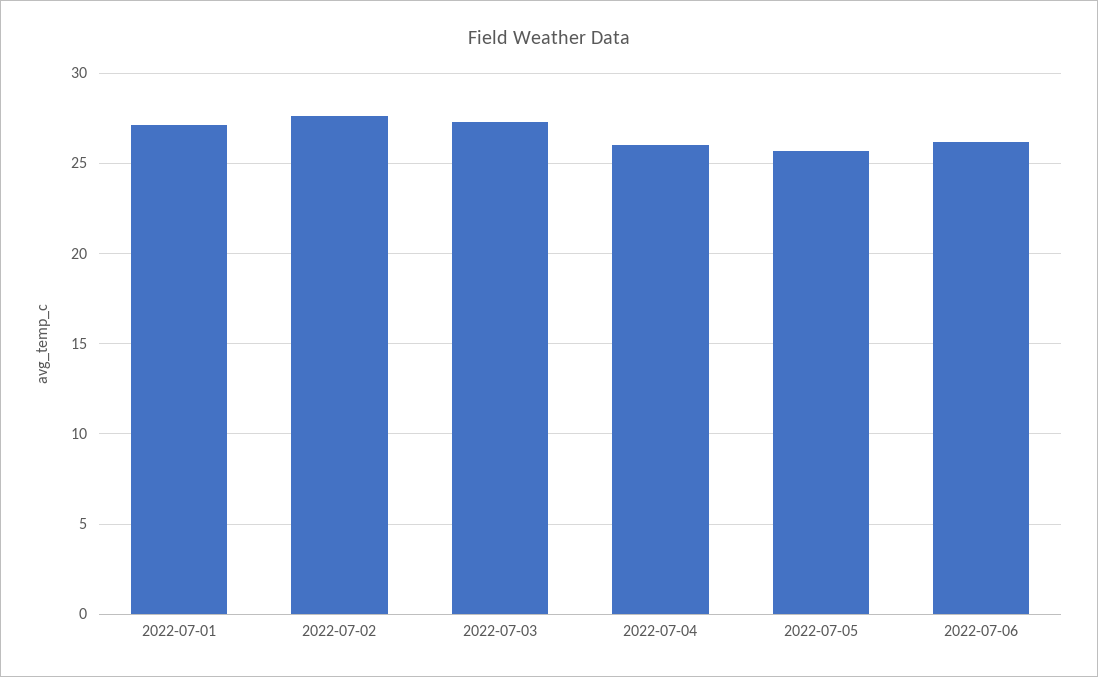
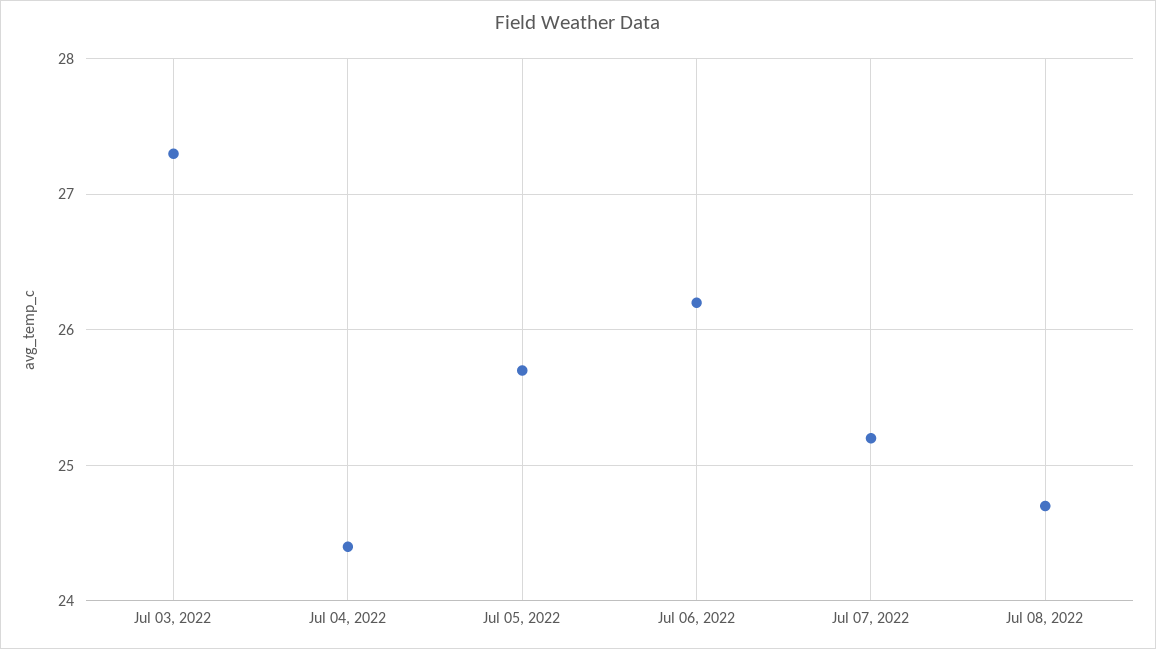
2022-07-01: 27 -> none
2022-07-02: 27.5 -> none
2022-07-04: 26 -> 24.4
Jul 07, 2022: none -> 25.2
Jul 08, 2022: none -> 24.7

